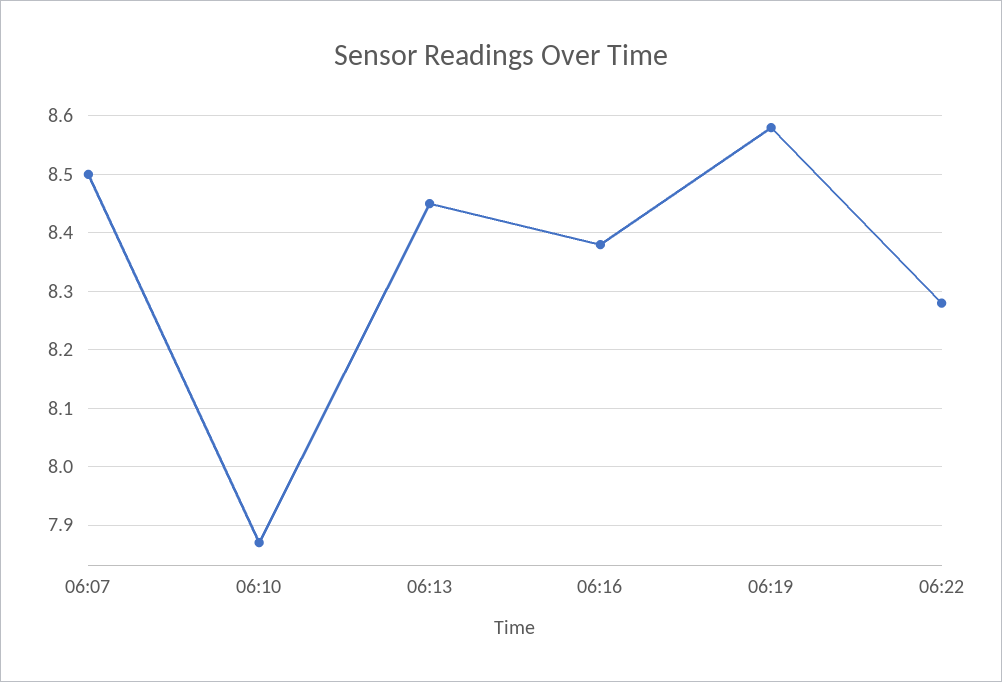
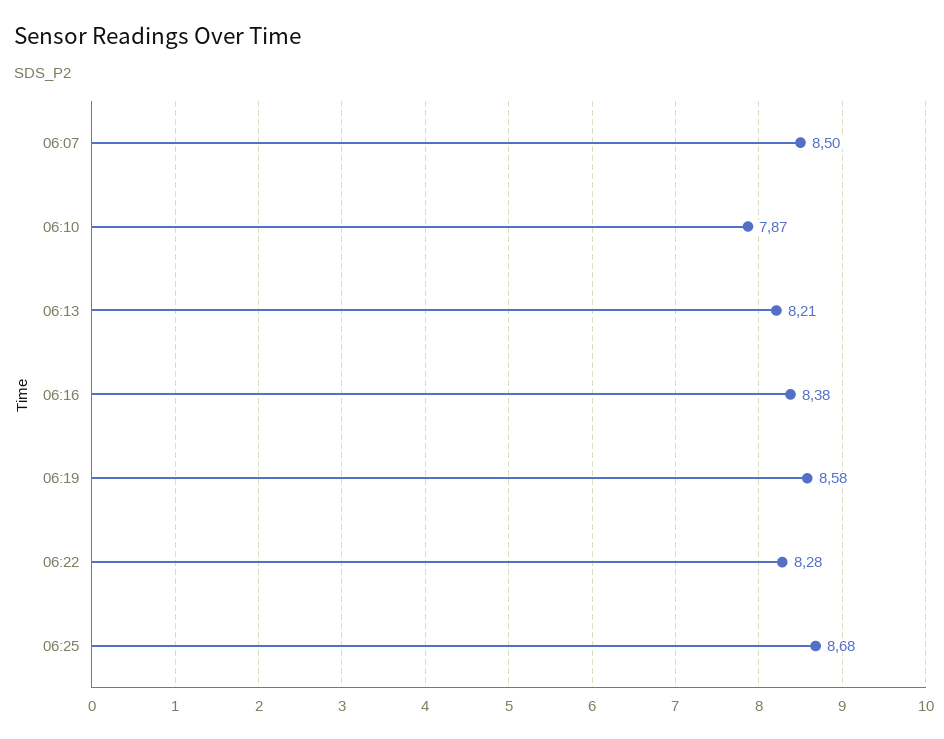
06:13: 8.45 -> 8.21
06:25: none -> 8.68

